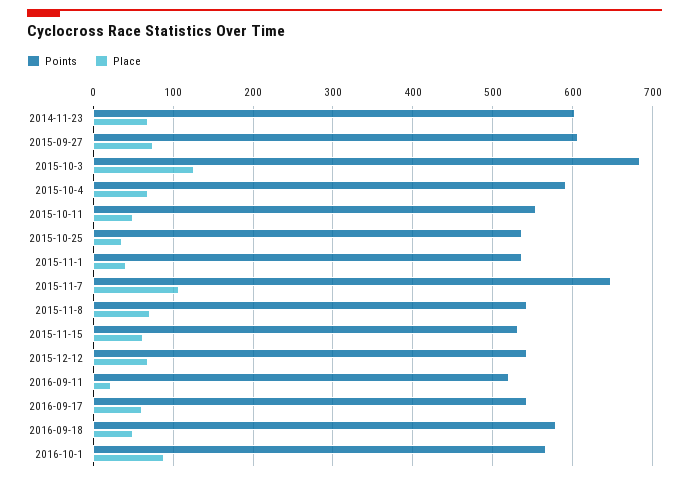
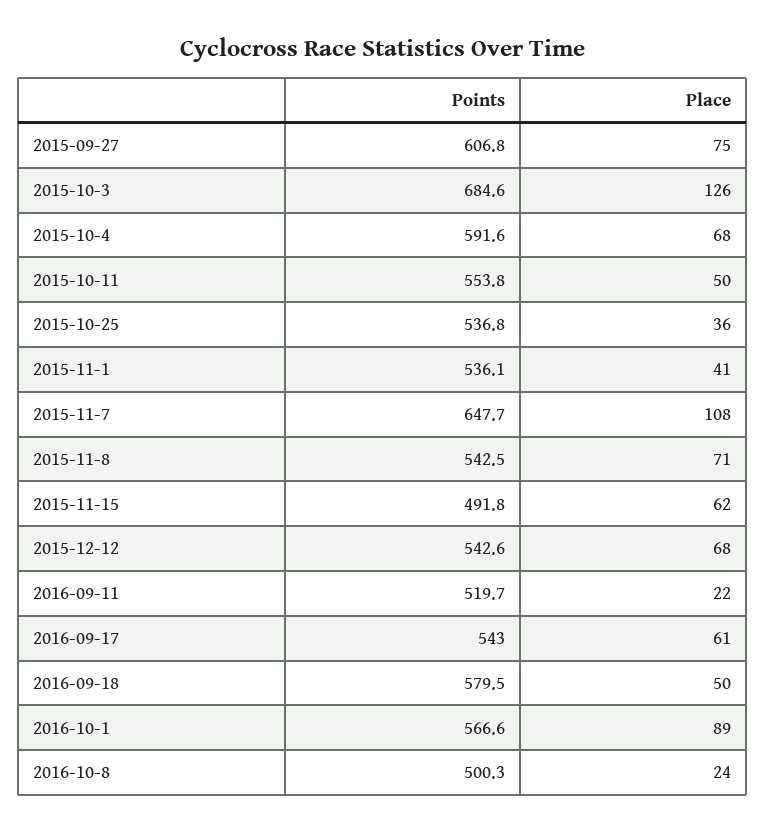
Points, 2014-11-23: 600 -> none
Place, 2014-11-23: 70 -> none
Points, 2015-11-15: 530 -> 491.8
Points, 2016-10-8: none -> 500.3
Place, 2016-10-8: none -> 24

